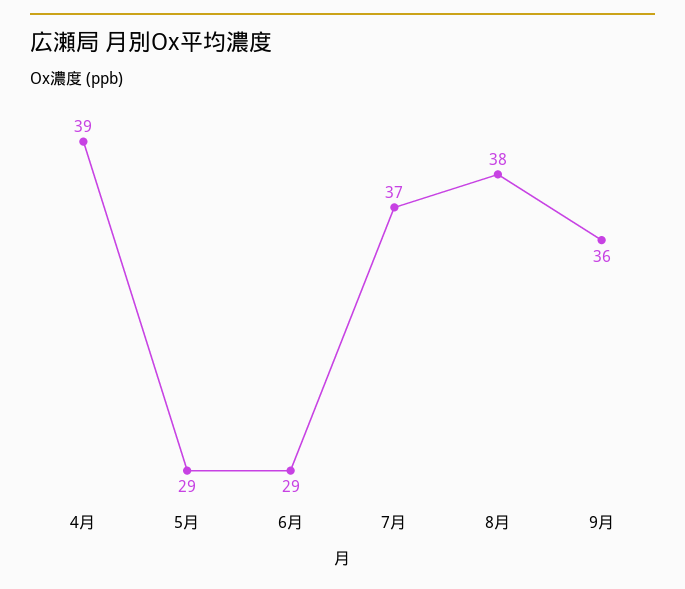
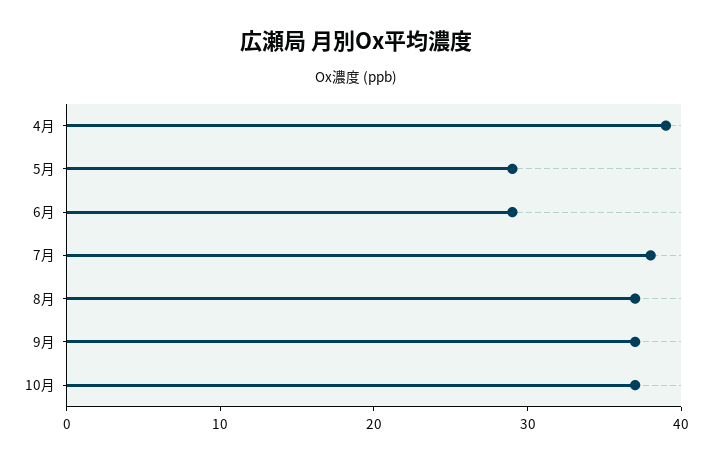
7月: 37 -> 38
8月: 38 -> 37
9月: 36 -> 37
10月: none -> 37

